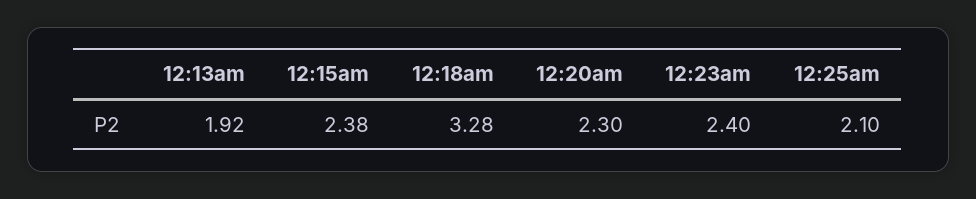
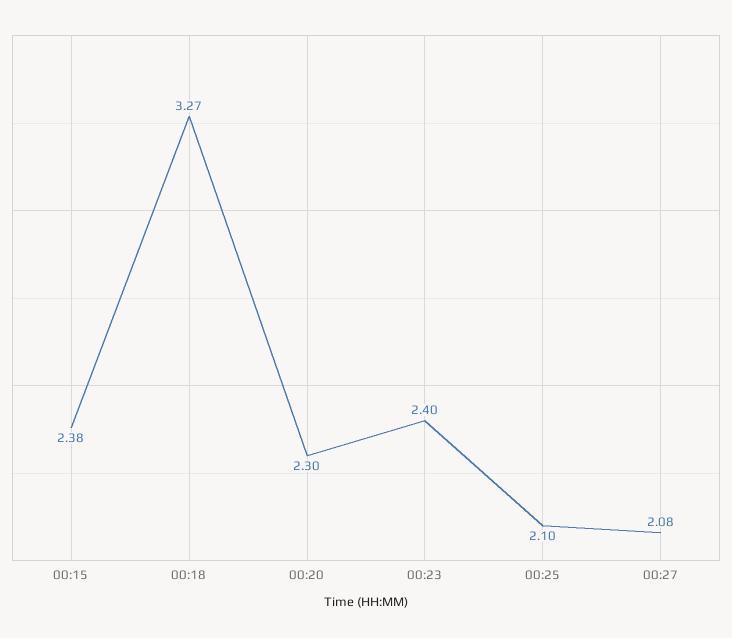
12:13am: 1.92 -> none
12:18am: 3.28 -> 3.27
00:27: none -> 2.08

